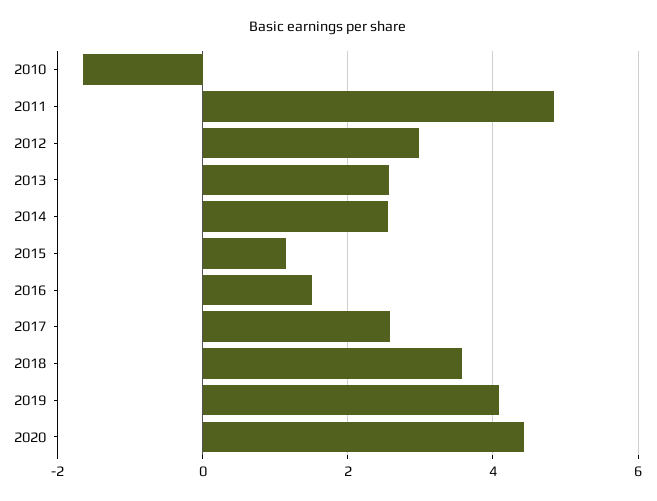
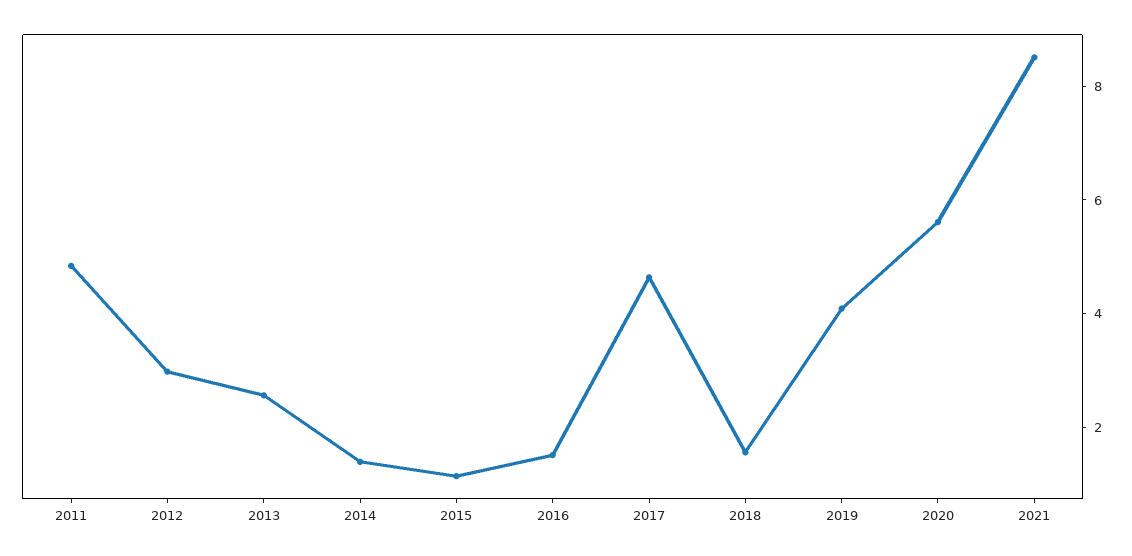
2010: -1.6 -> none
2014: 2.6 -> 1.5
2017: 2.6 -> 4.5
2018: 3.6 -> 1.5
2020: 4.4 -> 5.5
2021: none -> 8.5

